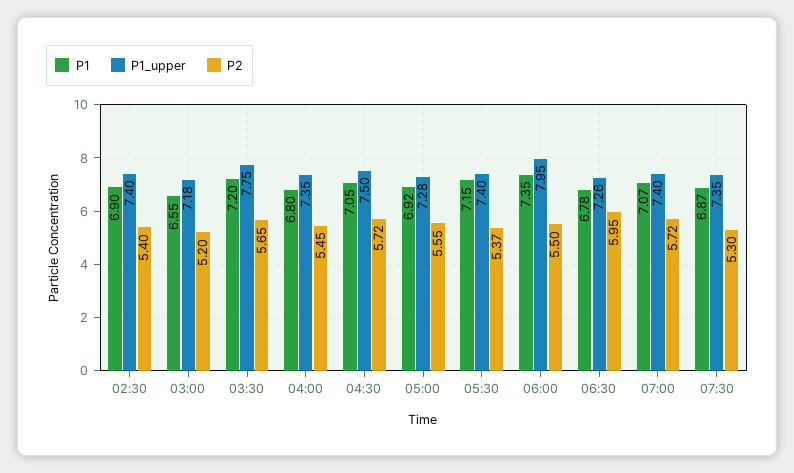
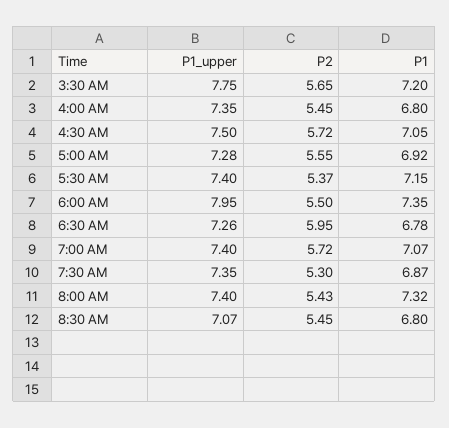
P1, 02:30: 6.9 -> none
P1_upper, 02:30: 7.4 -> none
P2, 02:30: 5.4 -> none
P1, 03:00: 6.55 -> none
P1_upper, 03:00: 7.18 -> none
P2, 03:00: 5.2 -> none
P1_upper, 8:00 AM: none -> 7.4
P2, 8:00 AM: none -> 5.43
P1, 8:00 AM: none -> 7.32
P1_upper, 8:30 AM: none -> 7.07
P2, 8:30 AM: none -> 5.45
P1, 8:30 AM: none -> 6.8

